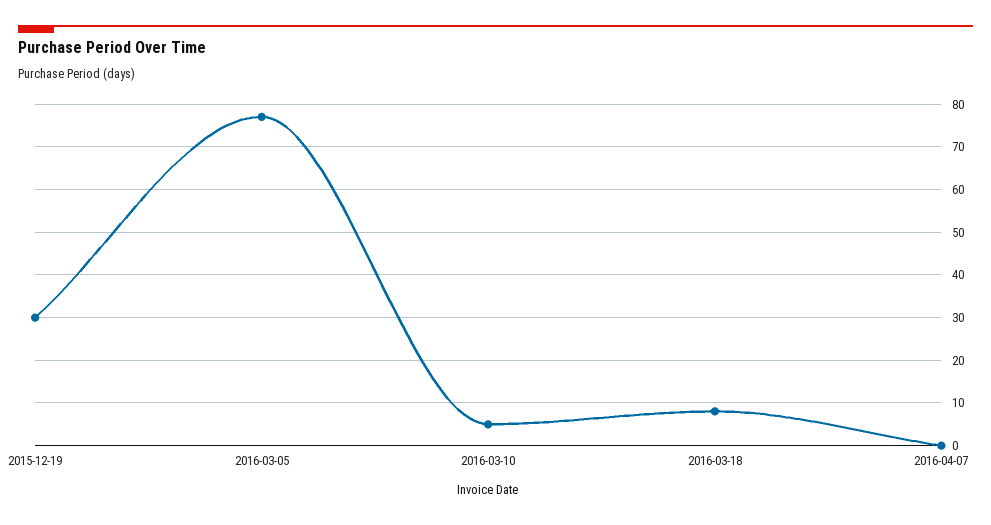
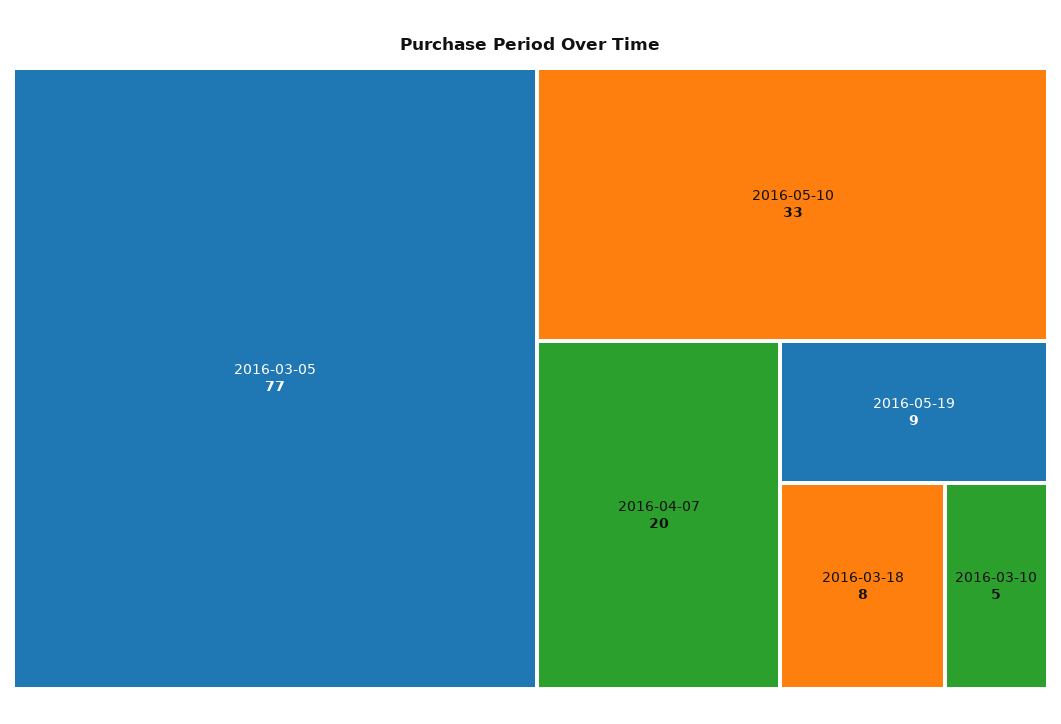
2015-12-19: 30 -> none
2016-04-07: 0 -> 20
2016-05-10: none -> 33
2016-05-19: none -> 9

